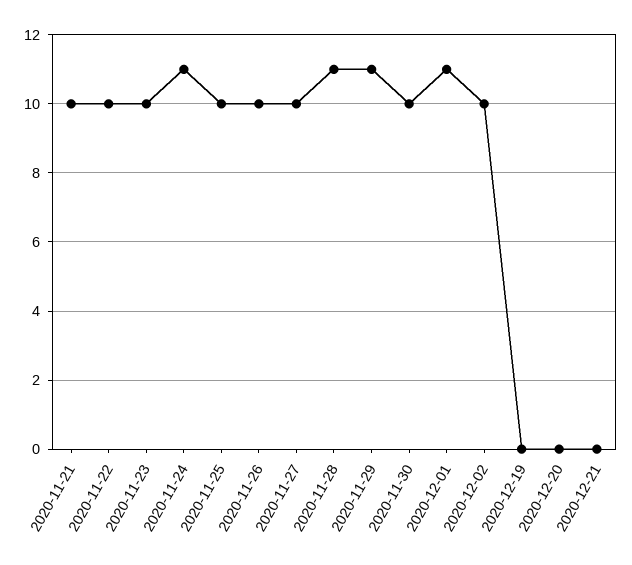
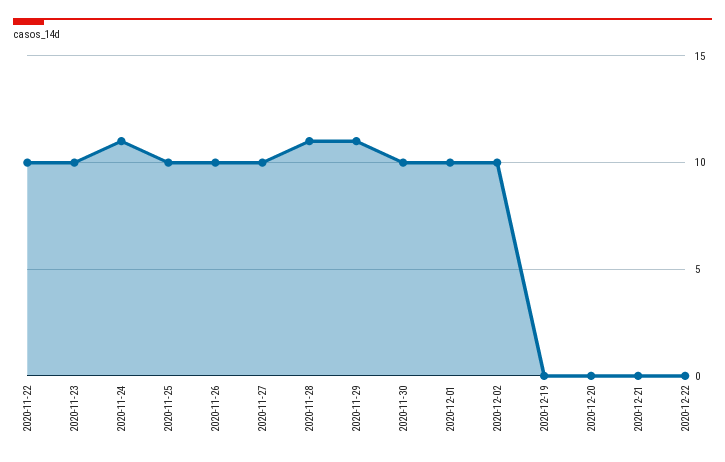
2020-11-21: 10 -> none
2020-12-01: 11 -> 10
2020-12-22: none -> 0

